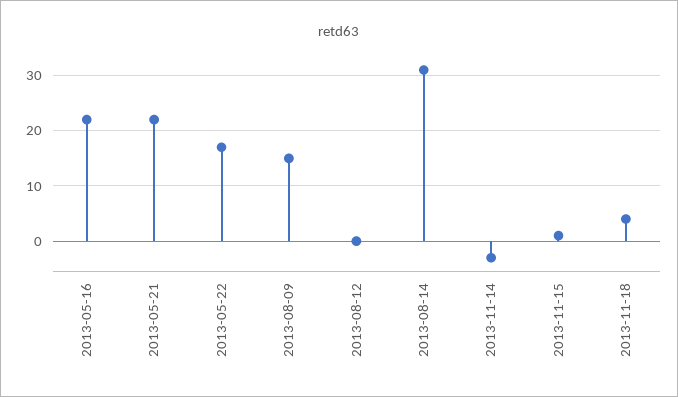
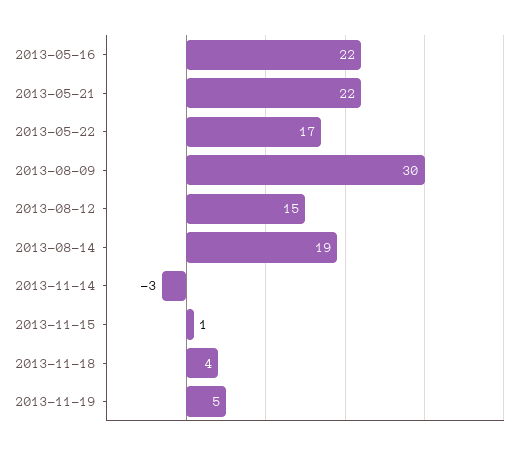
2013-08-09: 15 -> 30
2013-08-12: 0 -> 15
2013-08-14: 30 -> 19
2013-11-19: none -> 5

